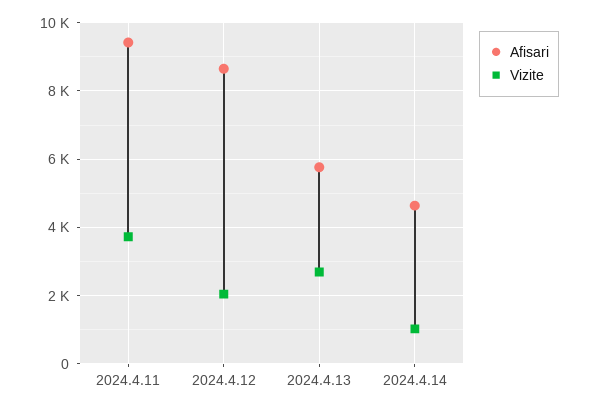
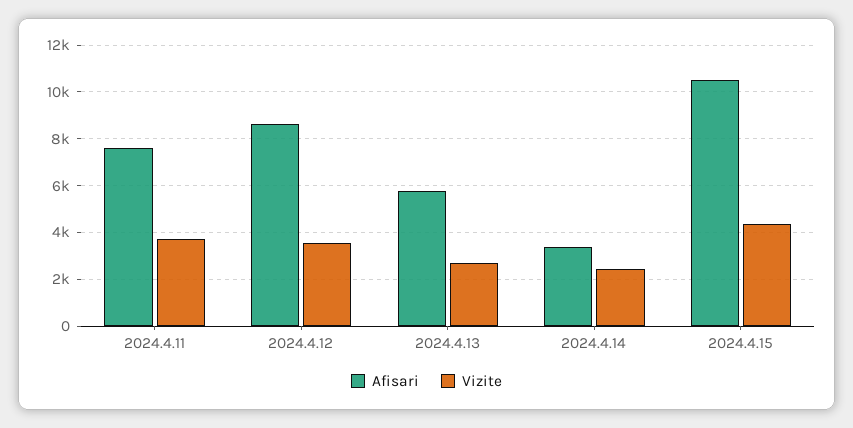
Afisari, 2024.4.11: 9400 -> 7500
Vizite, 2024.4.12: 2000 -> 3500
Afisari, 2024.4.14: 4600 -> 3500
Vizite, 2024.4.14: 1000 -> 2500
Afisari, 2024.4.15: none -> 10500
Vizite, 2024.4.15: none -> 4500

